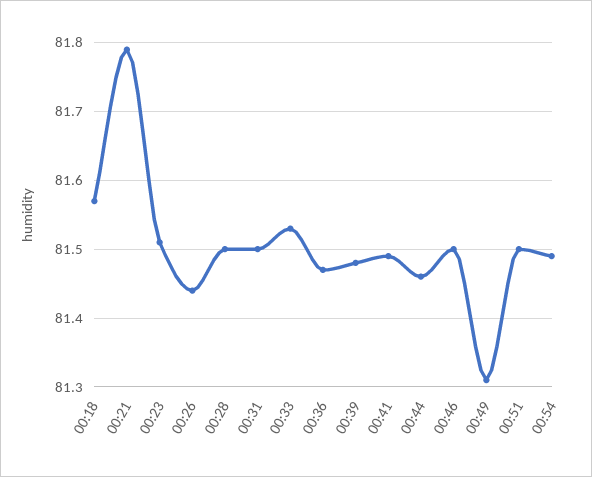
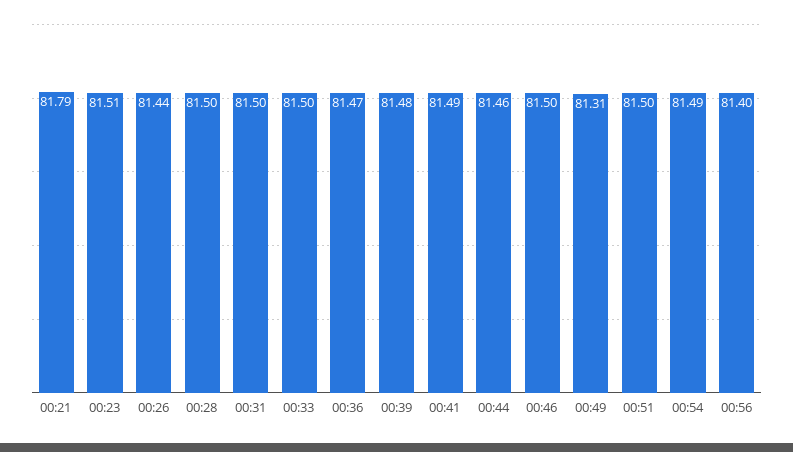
00:18: 81.57 -> none
00:33: 81.53 -> 81.5
00:56: none -> 81.4

